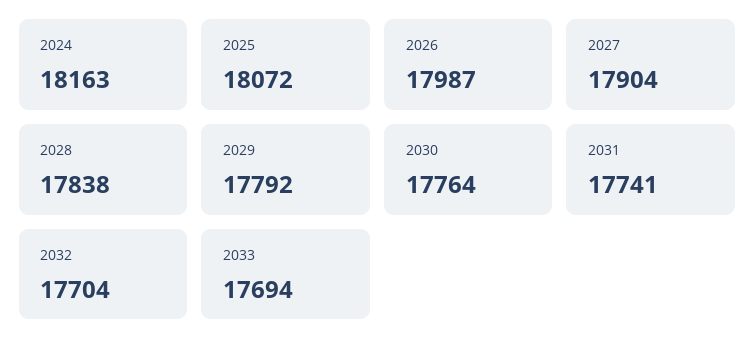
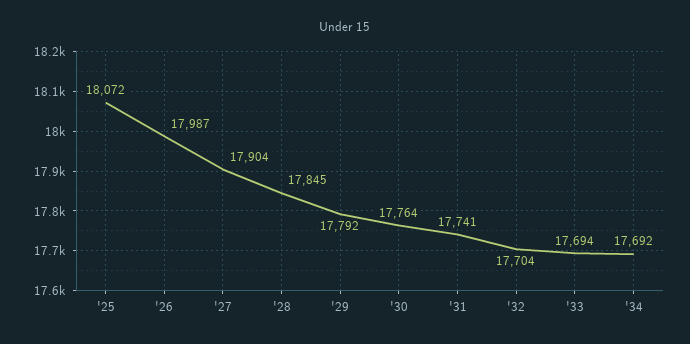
2024: 18163 -> none
2028: 17838 -> 17845
'34: none -> 17692

